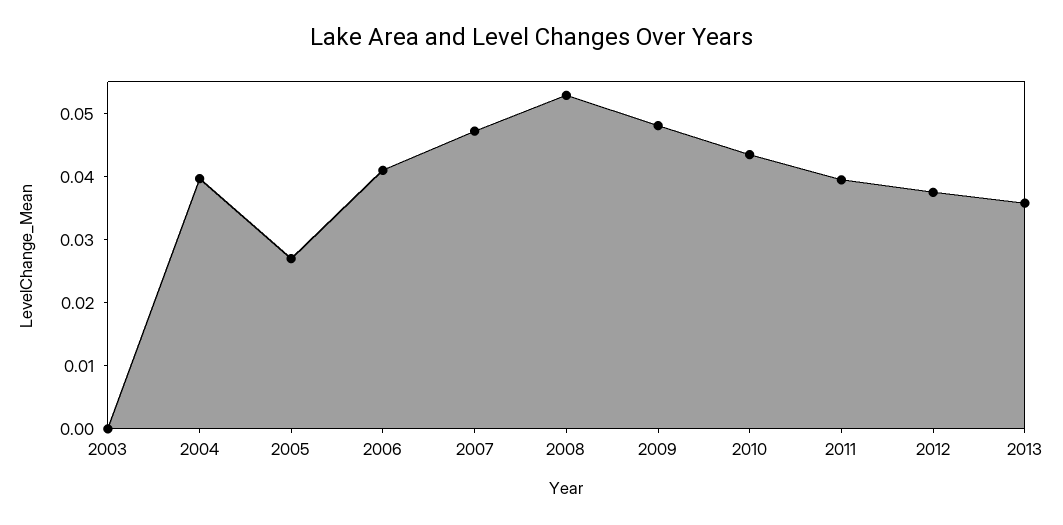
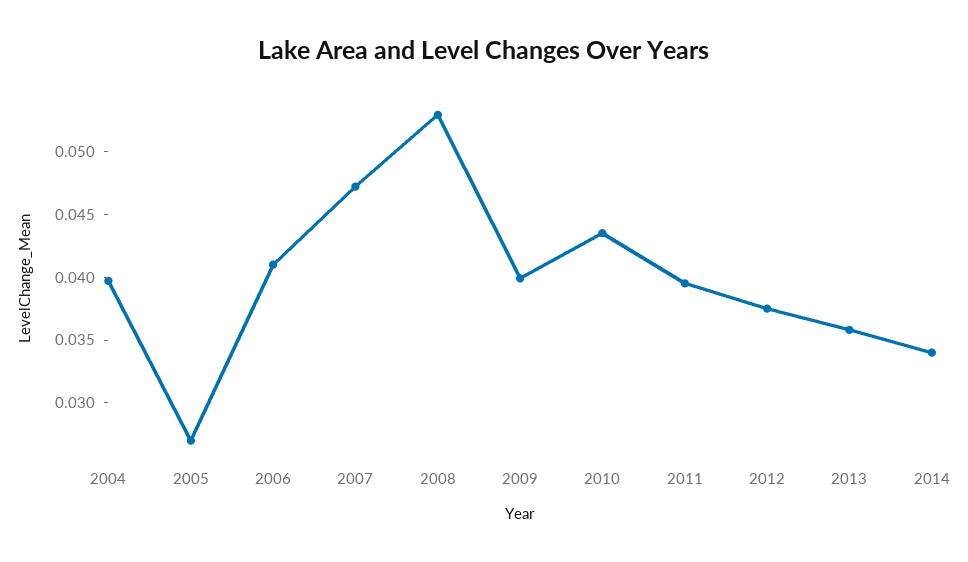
2003: 0 -> none
2009: 0.048 -> 0.04
2014: none -> 0.034

